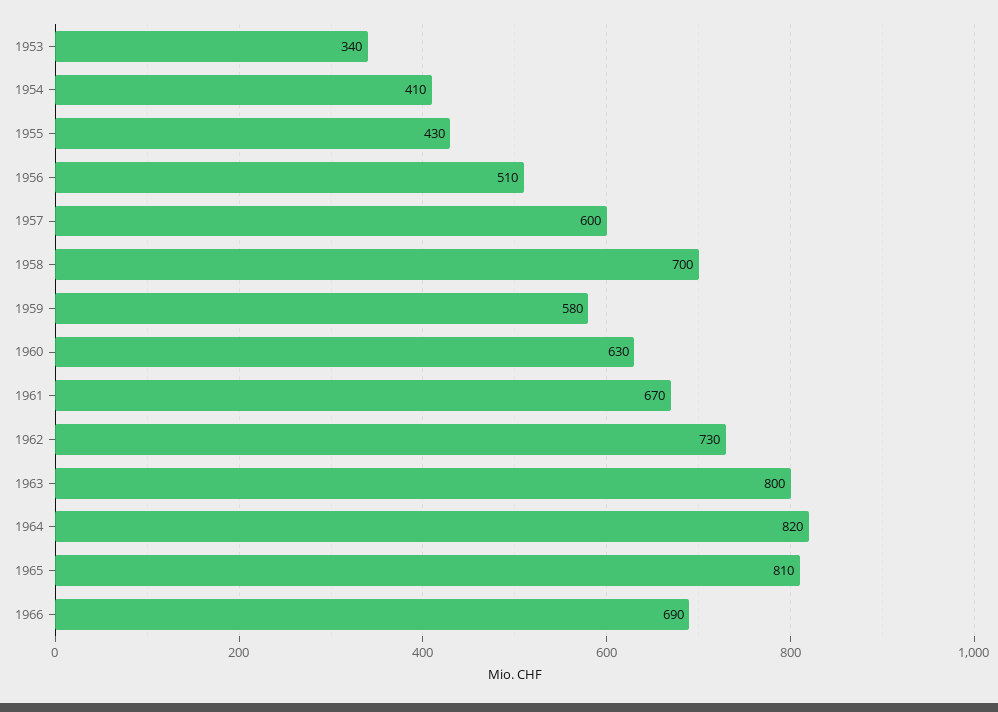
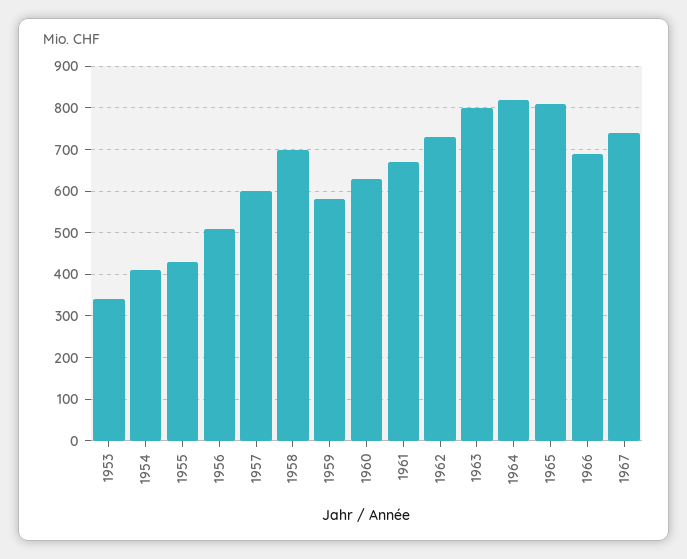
1967: none -> 740

